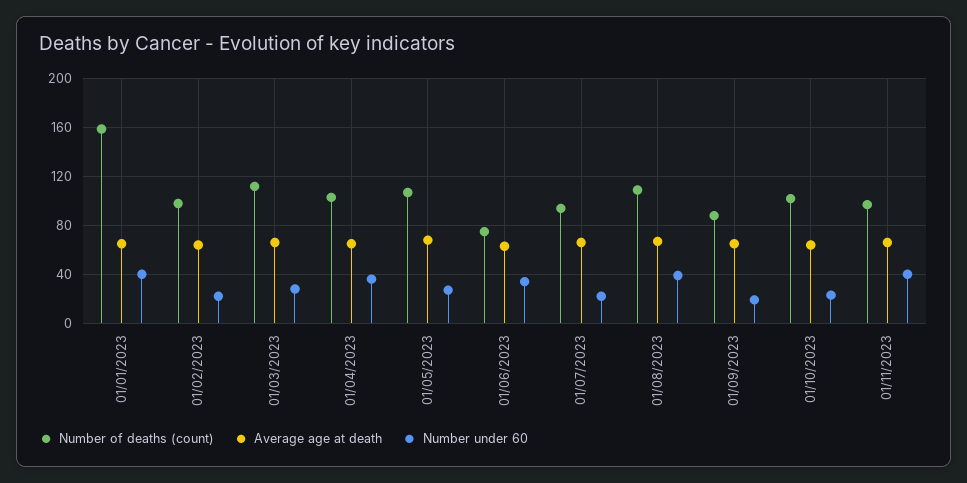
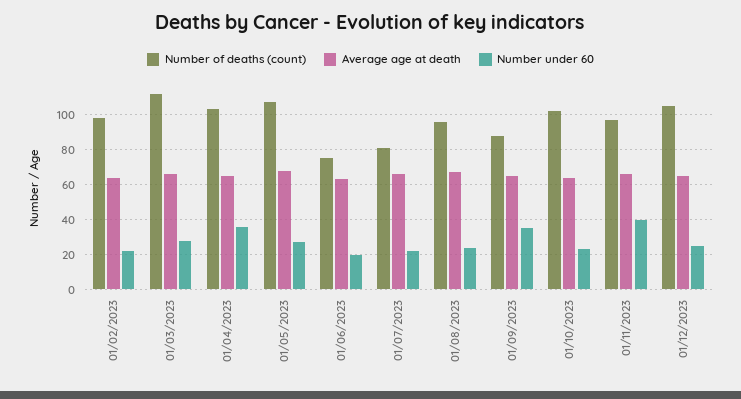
Number of deaths (count), 01/01/2023: 160 -> none
Average age at death, 01/01/2023: 65 -> none
Number under 60, 01/01/2023: 40 -> none
Number under 60, 01/06/2023: 35 -> 20
Number of deaths (count), 01/07/2023: 95 -> 80
Number of deaths (count), 01/08/2023: 110 -> 95
Number under 60, 01/08/2023: 40 -> 25
Number under 60, 01/09/2023: 20 -> 35
Number of deaths (count), 01/12/2023: none -> 105
Average age at death, 01/12/2023: none -> 65
Number under 60, 01/12/2023: none -> 25

